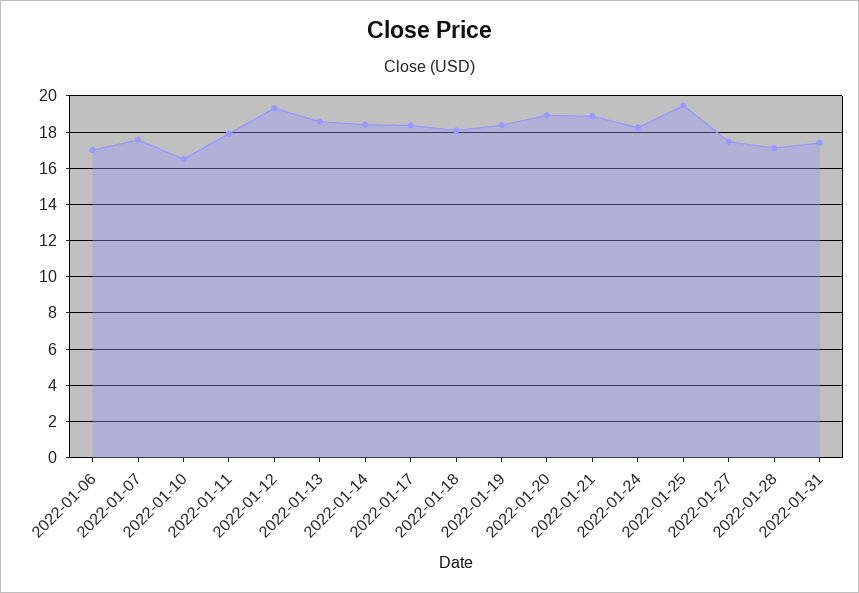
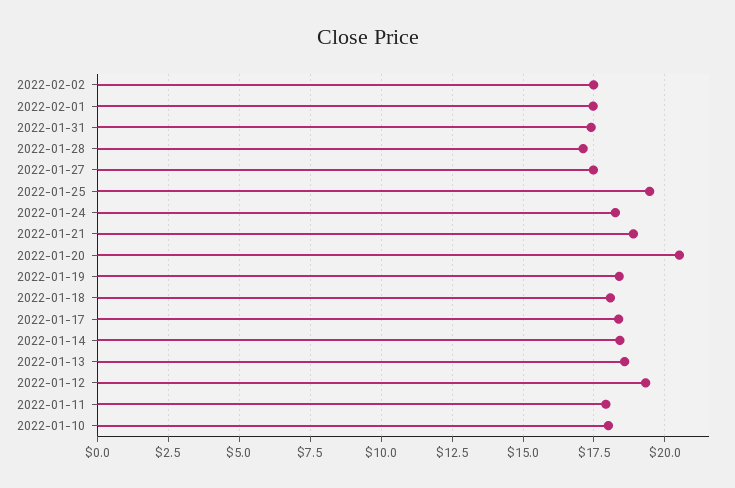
2022-01-06: 17 -> none
2022-01-07: 17.5 -> none
2022-01-10: 16.5 -> 18
2022-01-20: 19 -> 20.5
2022-02-02: none -> 17.5
2022-02-01: none -> 17.5

